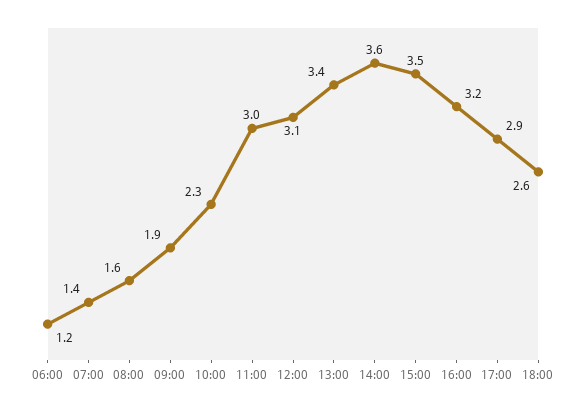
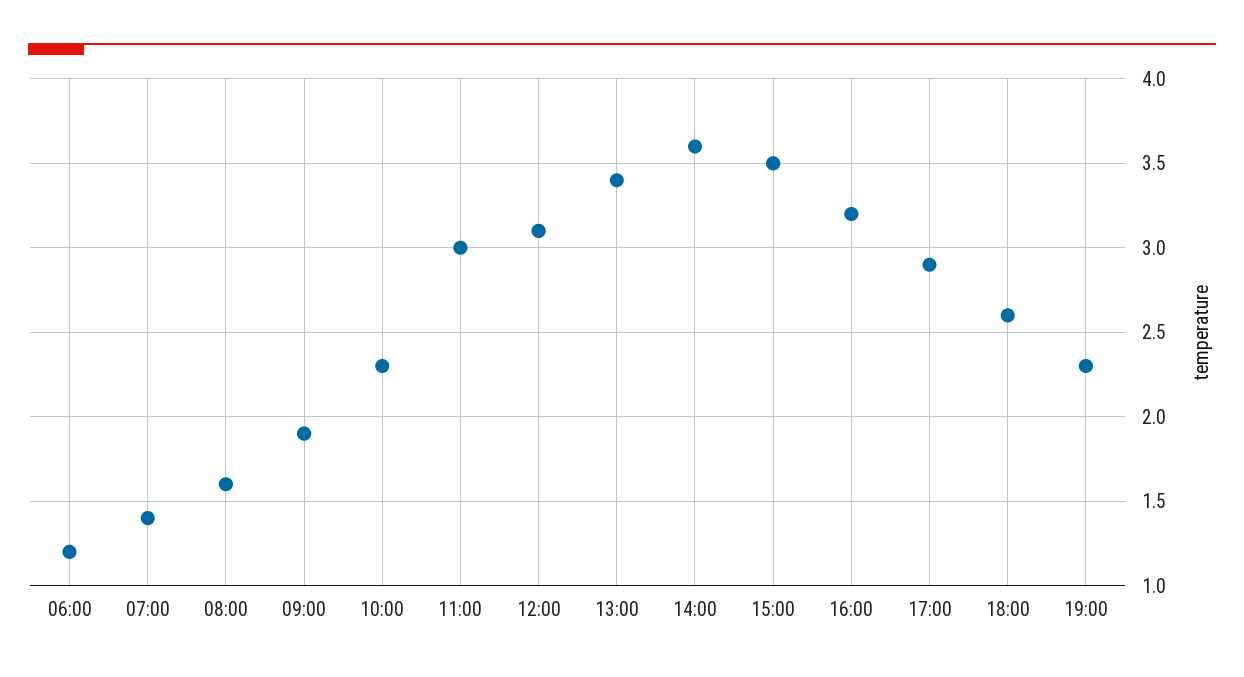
19:00: none -> 2.3

